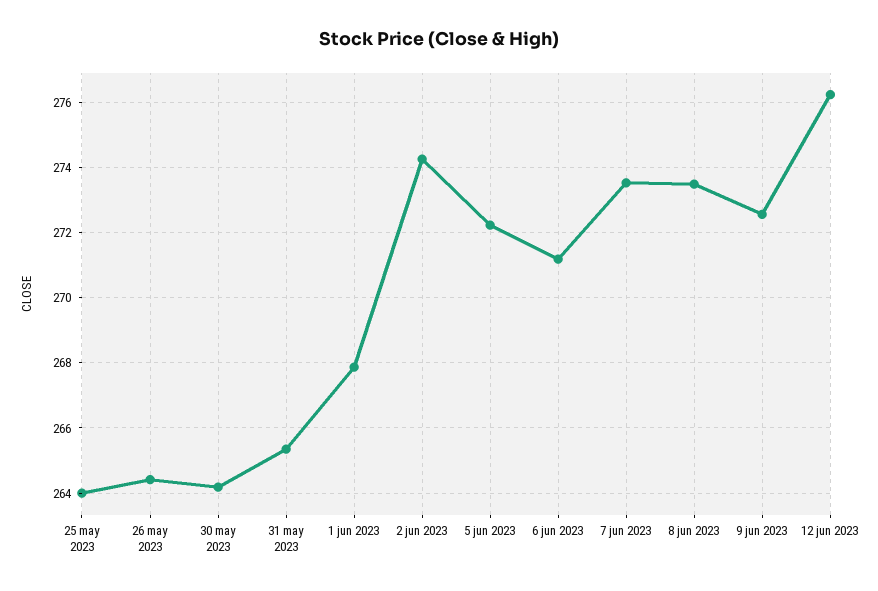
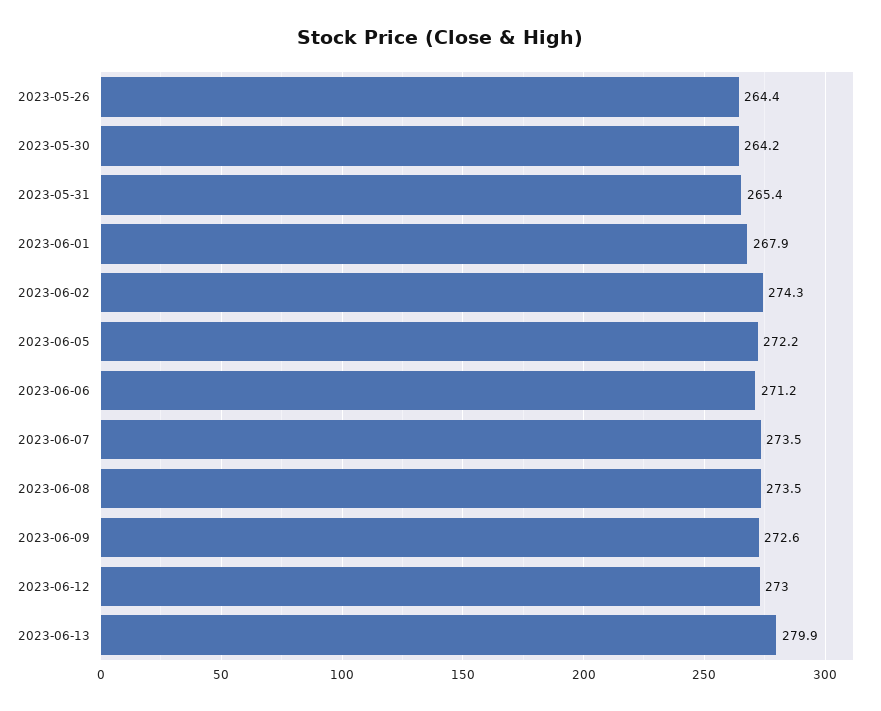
25 may 2023: 264 -> none
12 jun 2023: 276.2 -> 273
2023-06-13: none -> 279.9

